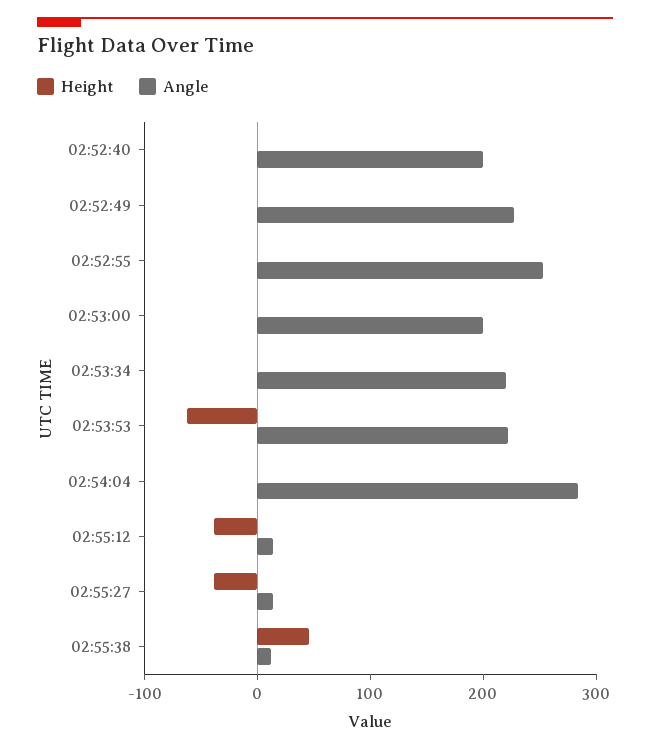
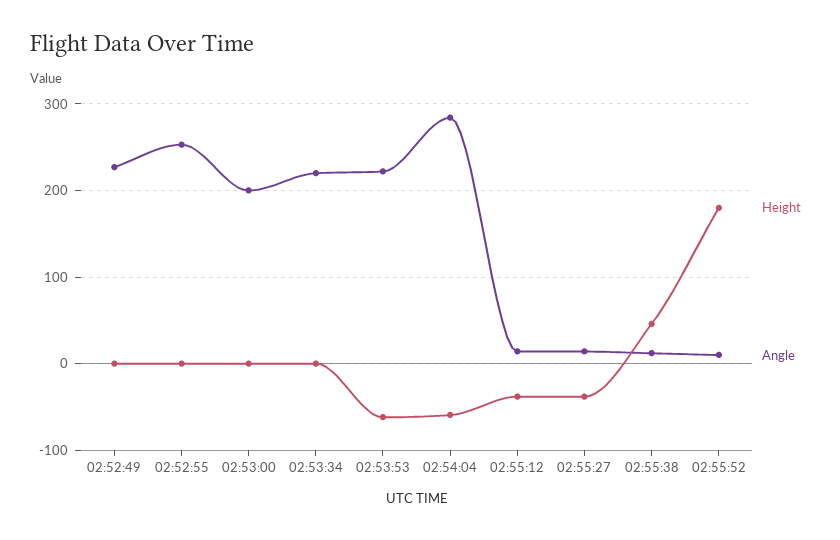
Height, 02:52:40: 0 -> none
Angle, 02:52:40: 200 -> none
Height, 02:54:04: 0 -> -60
Height, 02:55:52: none -> 180
Angle, 02:55:52: none -> 10

